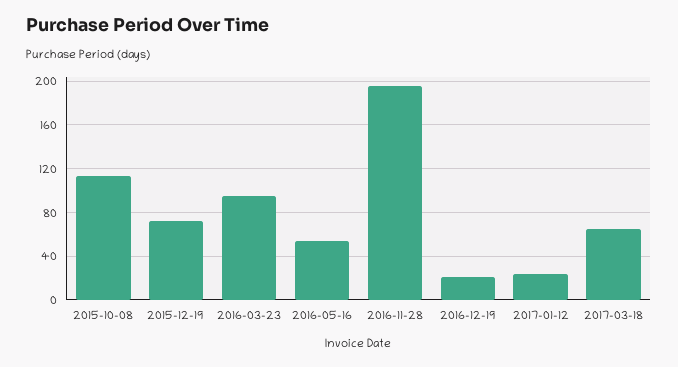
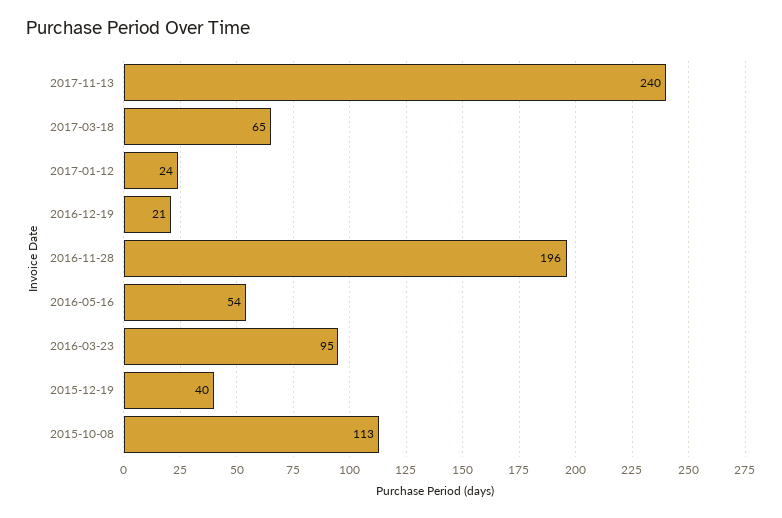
2015-12-19: 70 -> 40
2017-11-13: none -> 240

